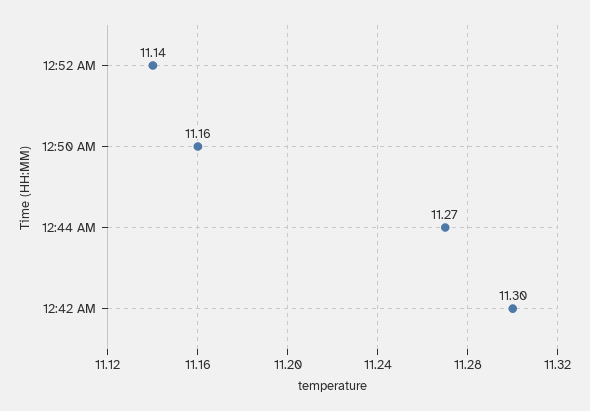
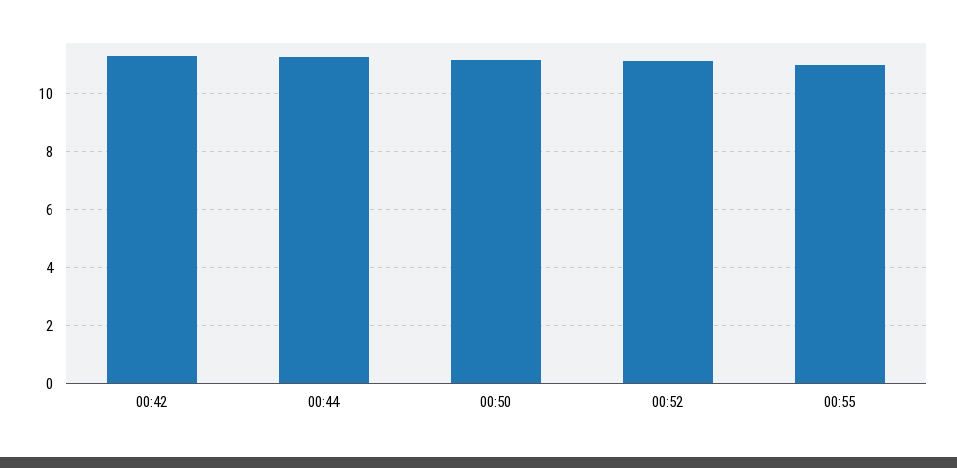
00:55: none -> 11

